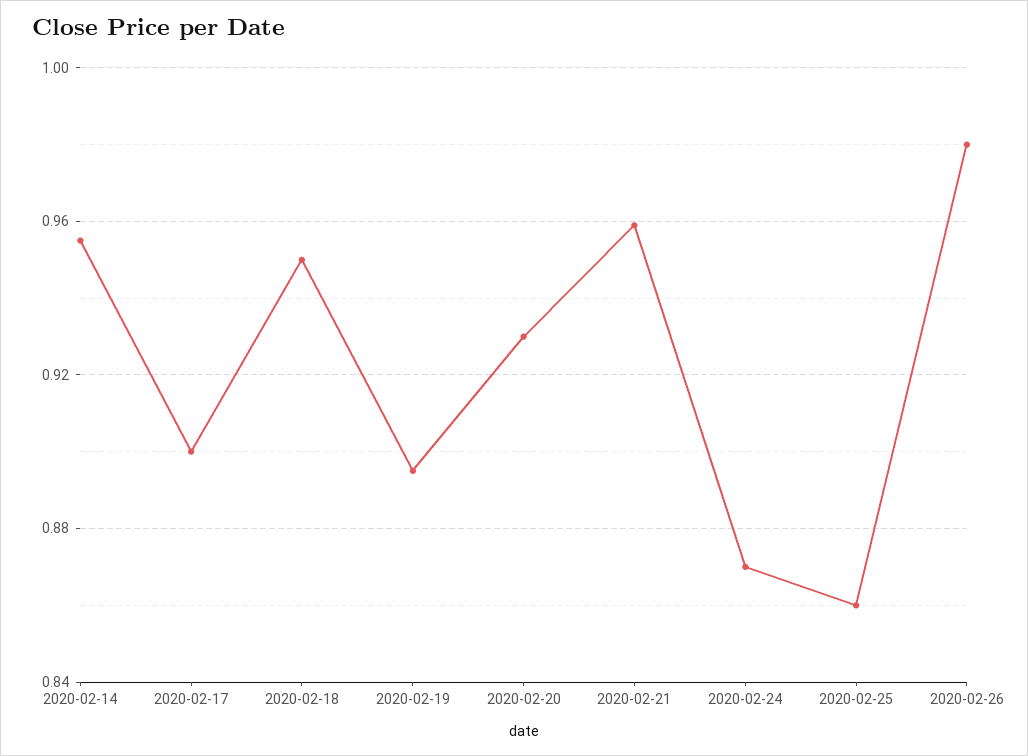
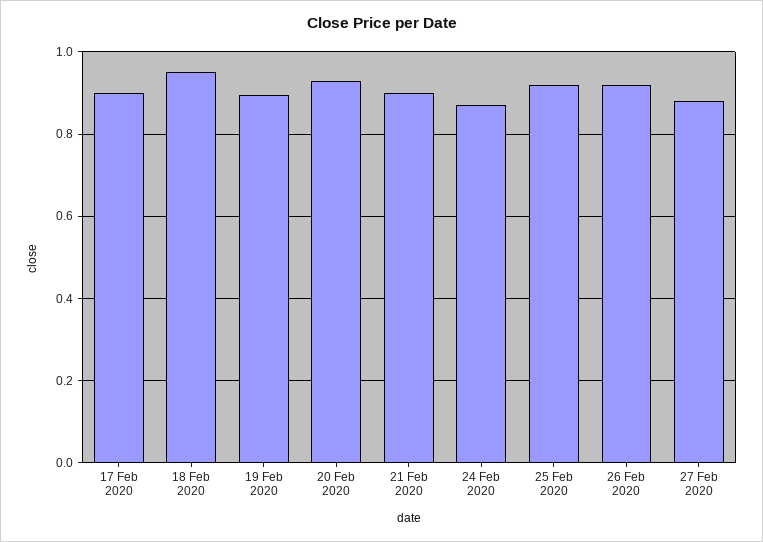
2020-02-14: 0.955 -> none
2020-02-21: 0.96 -> 0.9
2020-02-25: 0.86 -> 0.92
2020-02-26: 0.98 -> 0.92
27 Feb 2020: none -> 0.88

